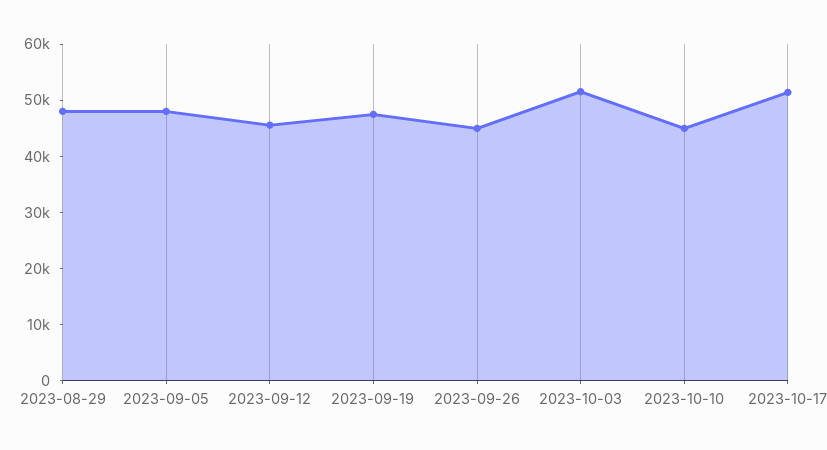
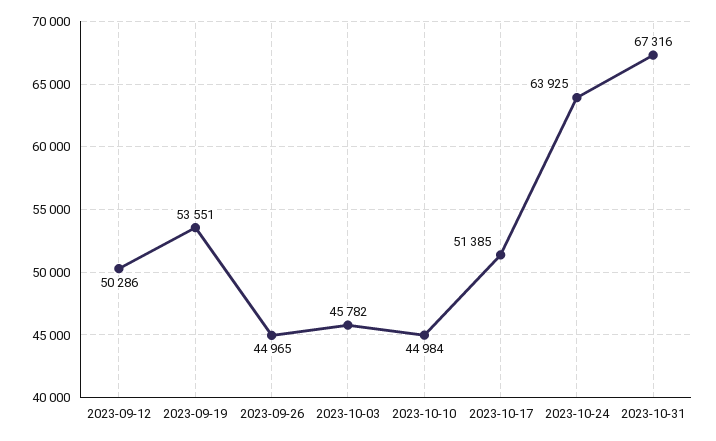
2023-08-29: 48000 -> none
2023-09-05: 48000 -> none
2023-09-12: 46000 -> 50286
2023-09-19: 48000 -> 53551
2023-10-03: 52000 -> 45782
2023-10-24: none -> 63925
2023-10-31: none -> 67316

